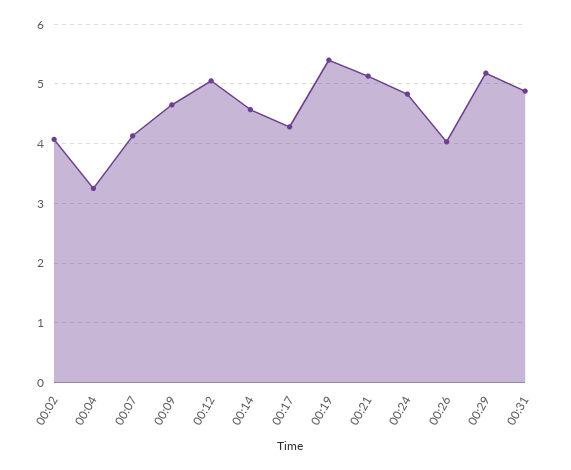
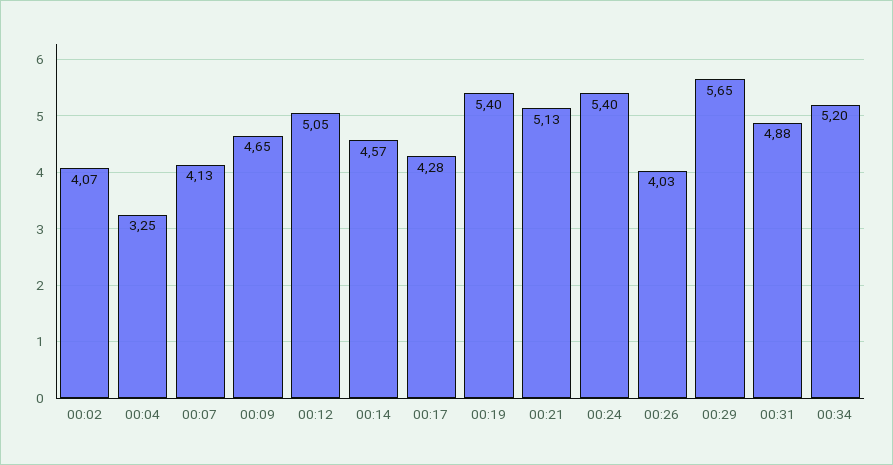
00:24: 4.8 -> 5.4
00:29: 5.2 -> 5.65
00:34: none -> 5.2

